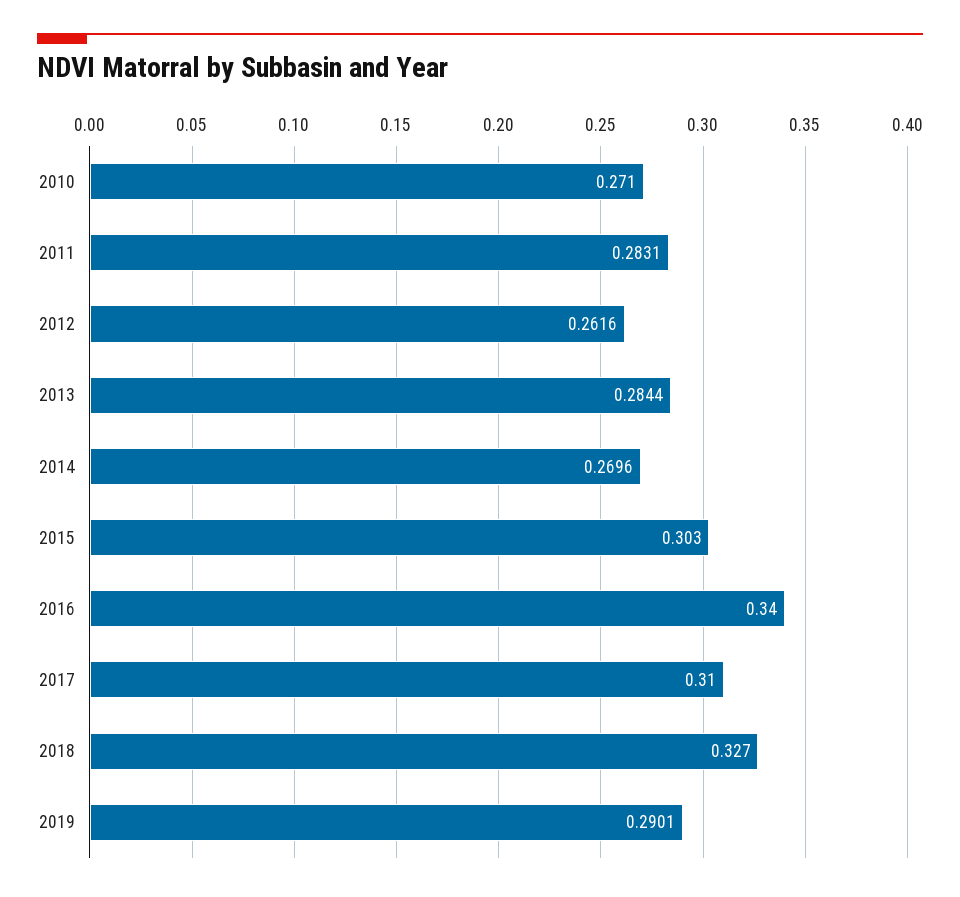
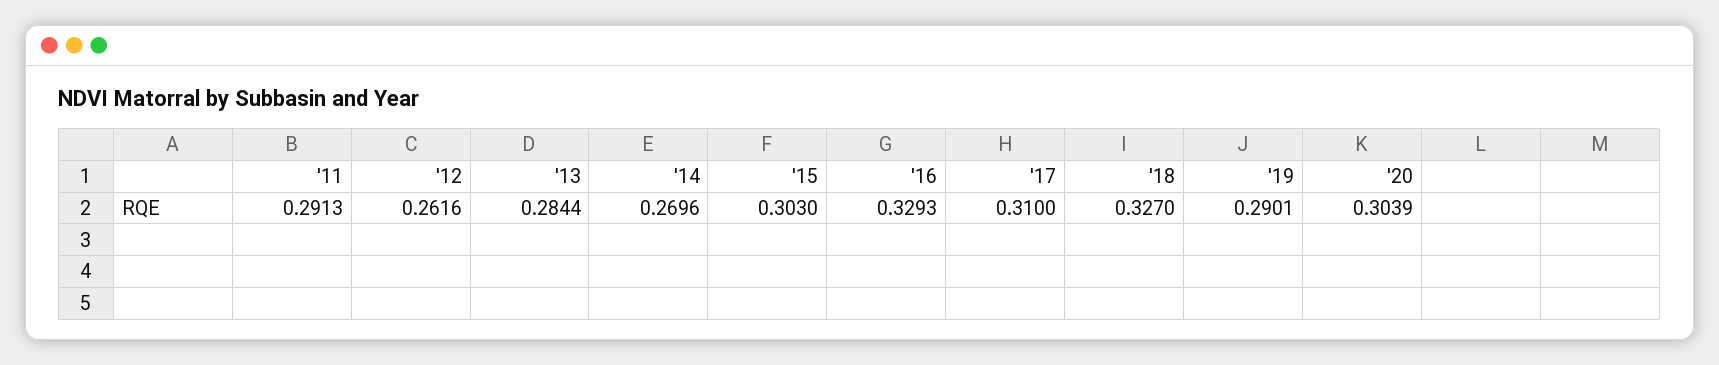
2010: 0.271 -> none
2011: 0.2831 -> 0.2913
2016: 0.34 -> 0.3293
'20: none -> 0.3039

